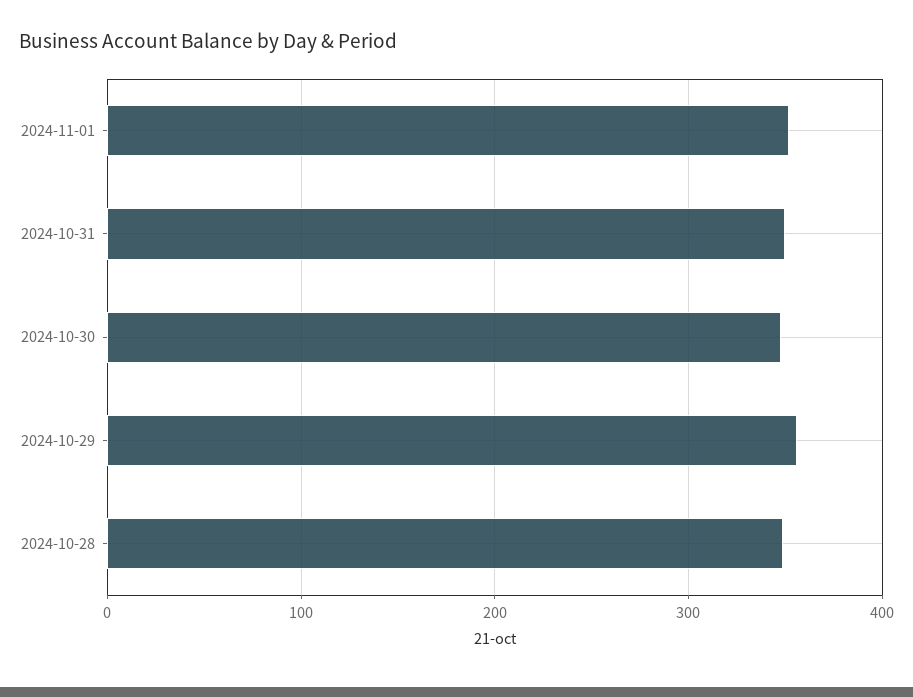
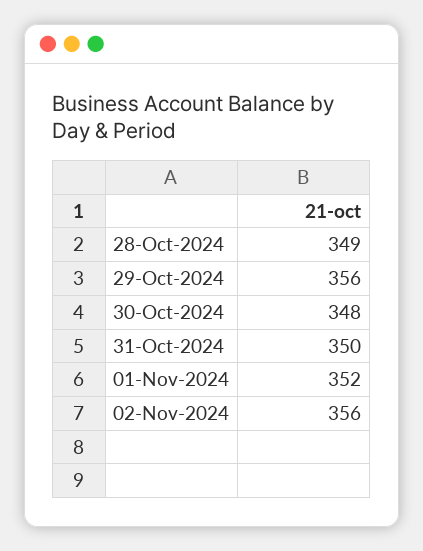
02-Nov-2024: none -> 356

